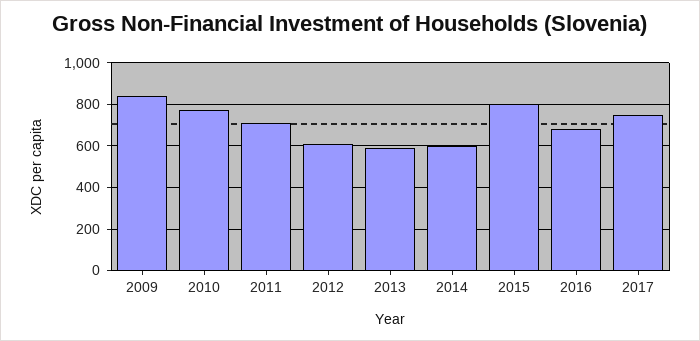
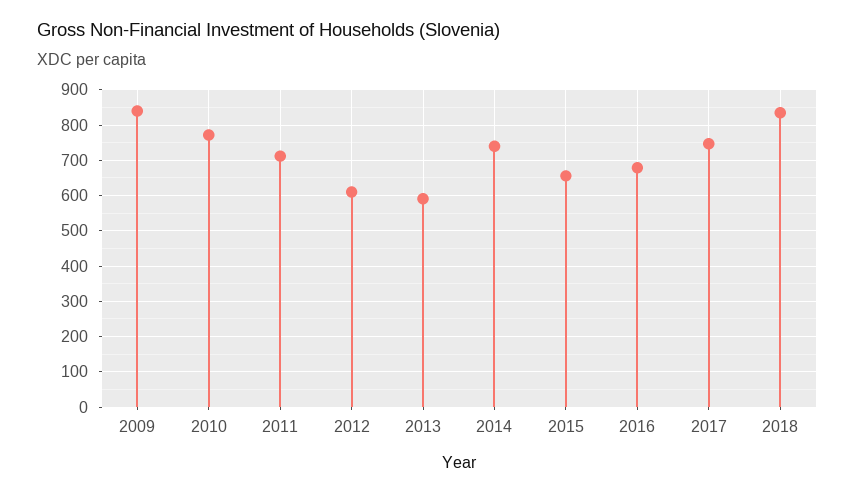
2014: 600 -> 740
2015: 800 -> 660
2018: none -> 840

